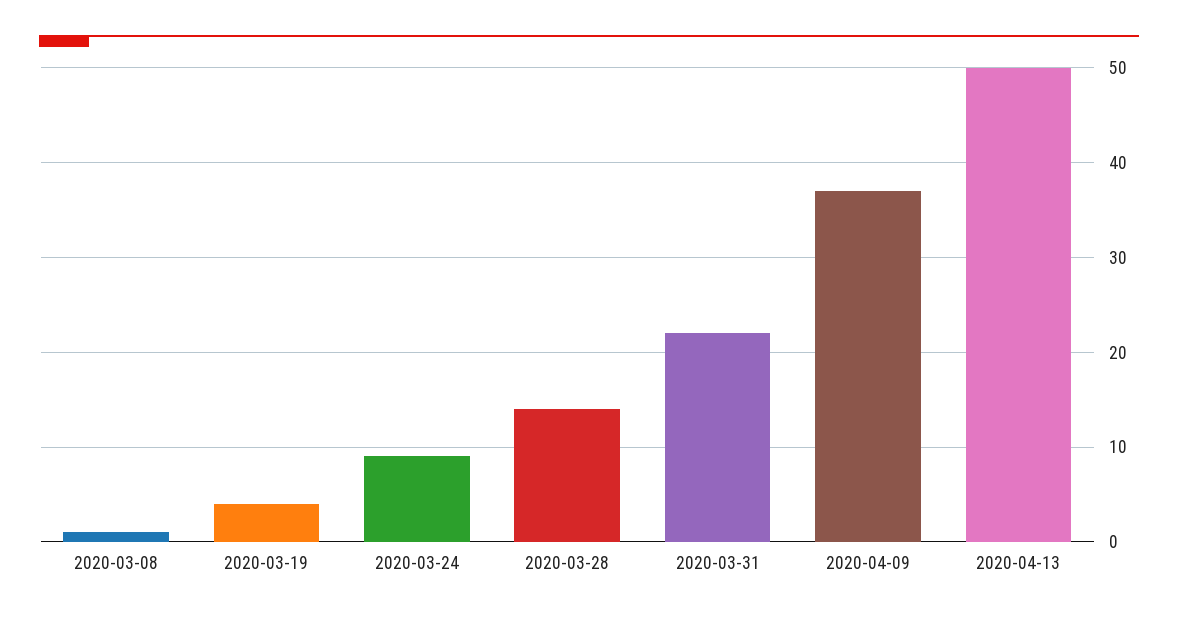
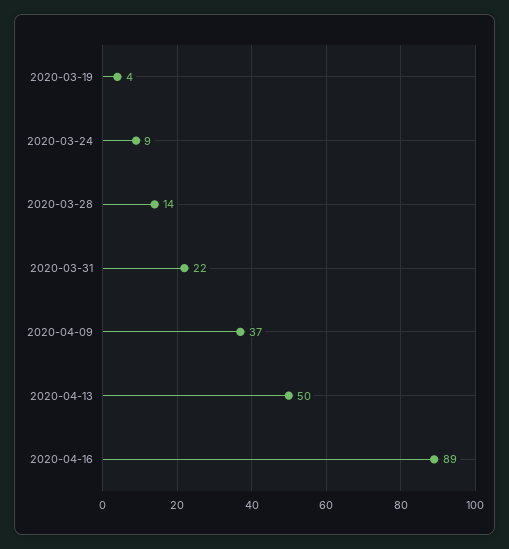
2020-03-08: 1 -> none
2020-04-16: none -> 89

